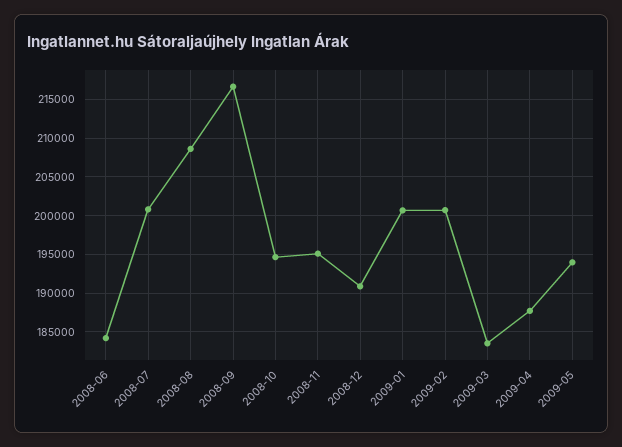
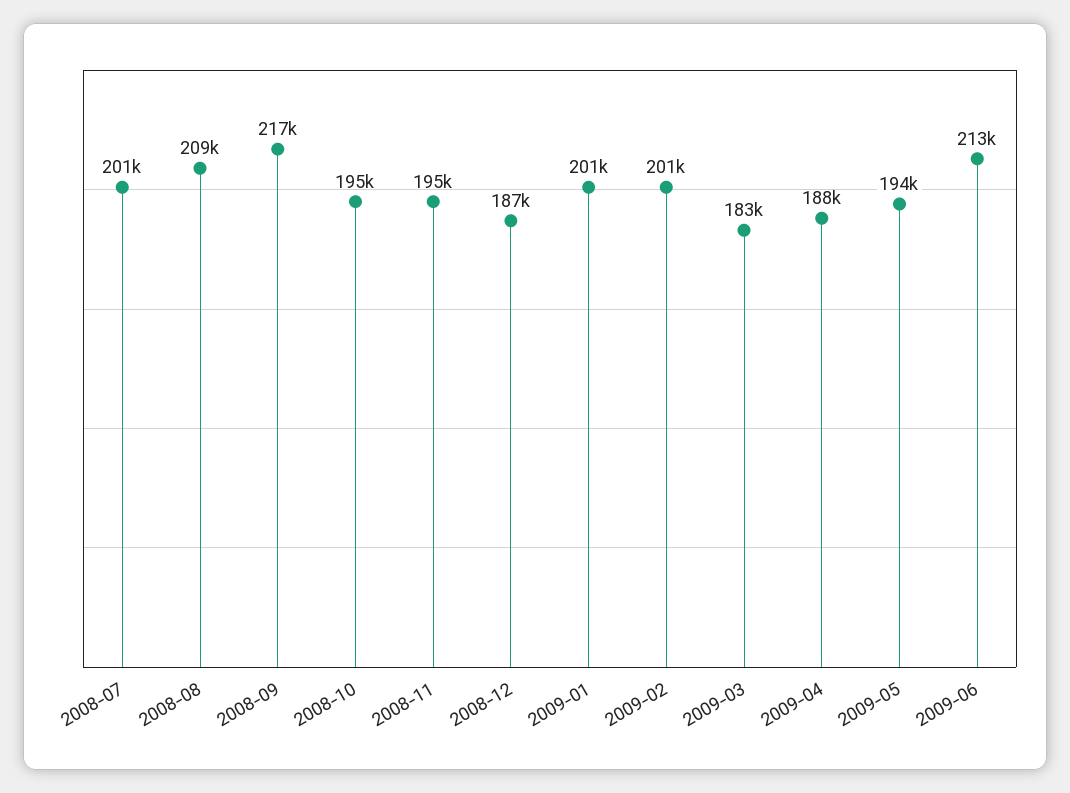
2008-06: 184000 -> none
2008-12: 191000 -> 187000
2009-06: none -> 213000

